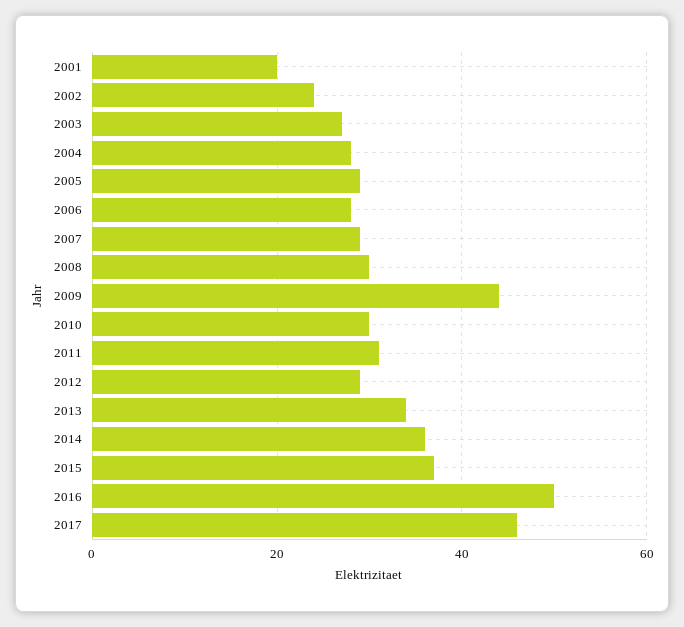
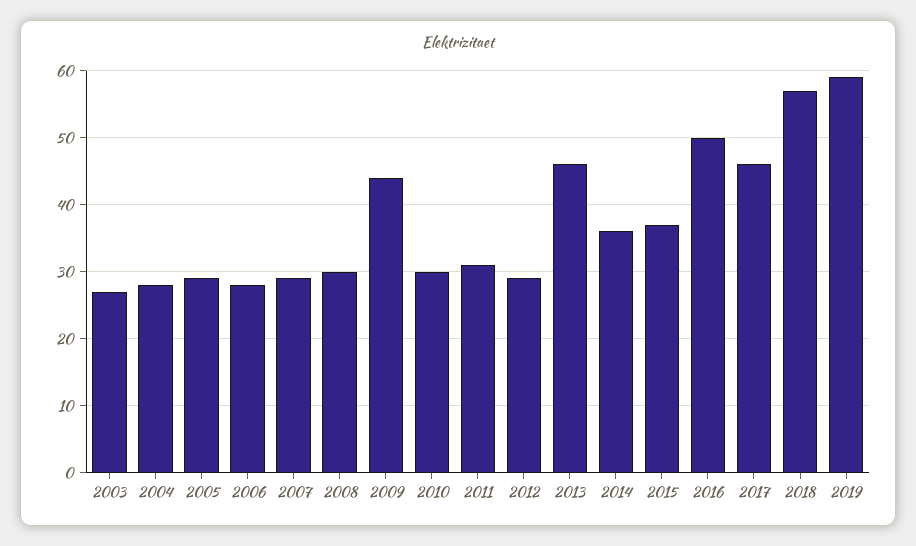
2001: 20 -> none
2002: 25 -> none
2013: 35 -> 46
2018: none -> 57
2019: none -> 59

